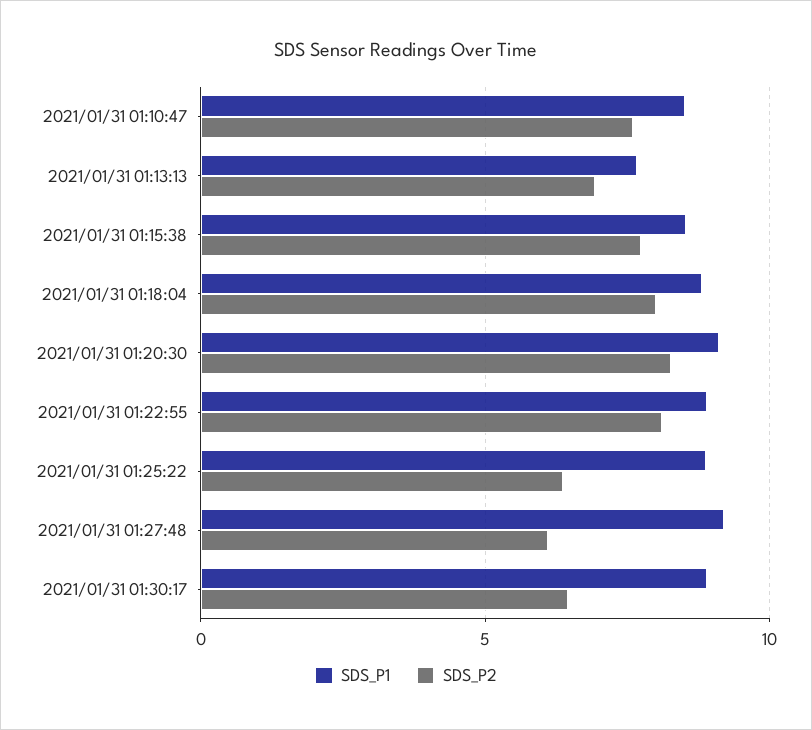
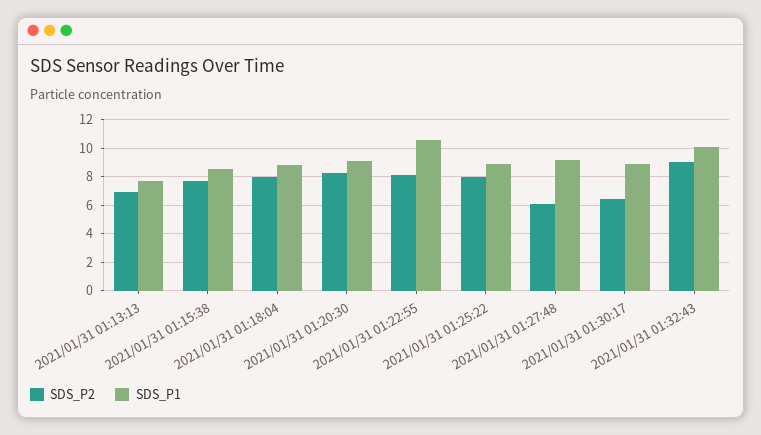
SDS_P1, 2021/01/31 01:10:47: 8.5 -> none
SDS_P2, 2021/01/31 01:10:47: 7.5 -> none
SDS_P1, 2021/01/31 01:22:55: 9 -> 10.5
SDS_P2, 2021/01/31 01:25:22: 6.5 -> 8
SDS_P2, 2021/01/31 01:32:43: none -> 9
SDS_P1, 2021/01/31 01:32:43: none -> 10

